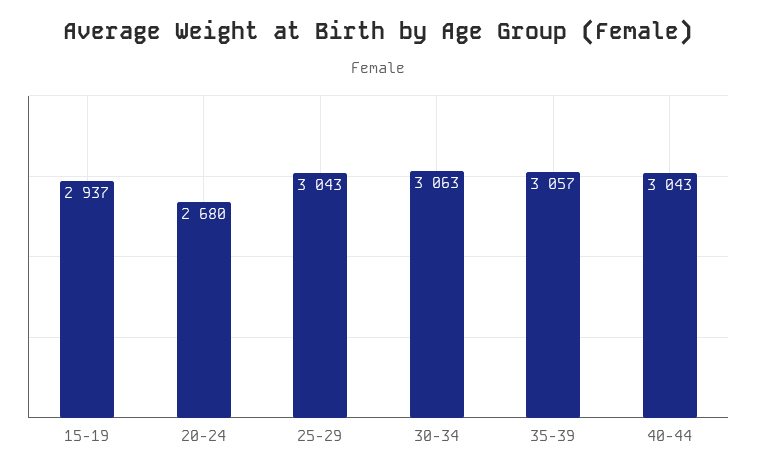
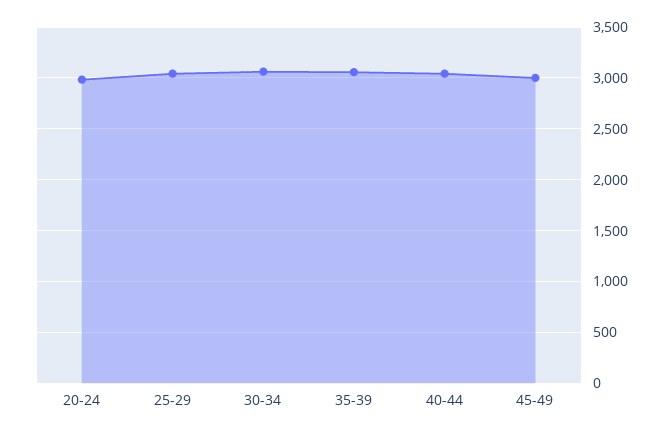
15-19: 2937 -> none
20-24: 2680 -> 3000
45-49: none -> 3000

